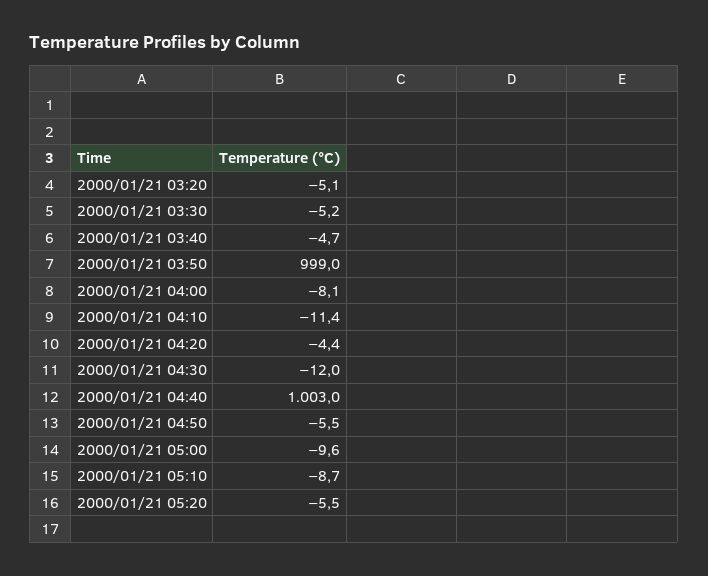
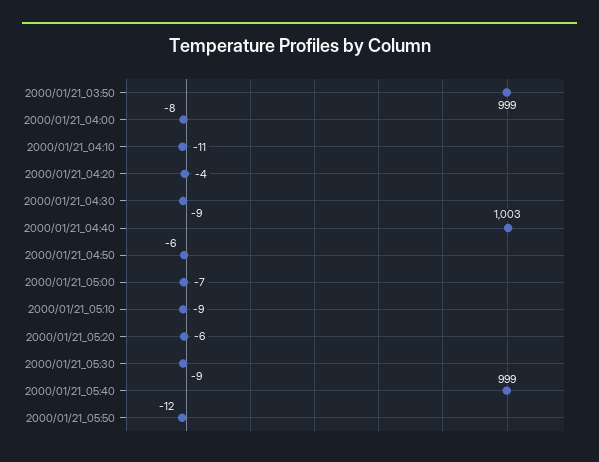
2000/01/21 03:20: -5.1 -> none
2000/01/21 03:30: -5.2 -> none
2000/01/21 03:40: -4.7 -> none
2000/01/21 04:30: -12 -> -9
2000/01/21 05:00: -9.6 -> -7
2000/01/21_05:30: none -> -9
2000/01/21_05:40: none -> 999
2000/01/21_05:50: none -> -12

